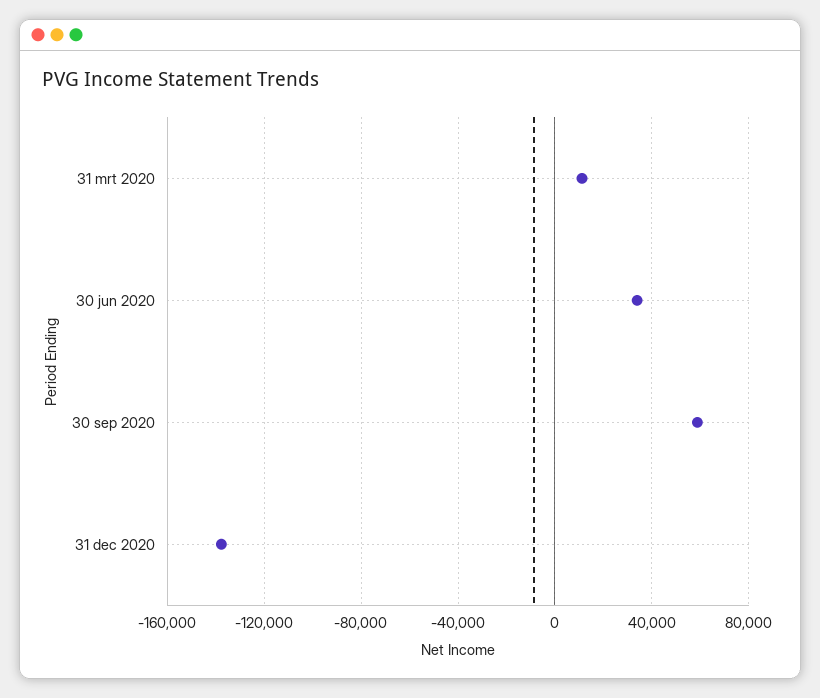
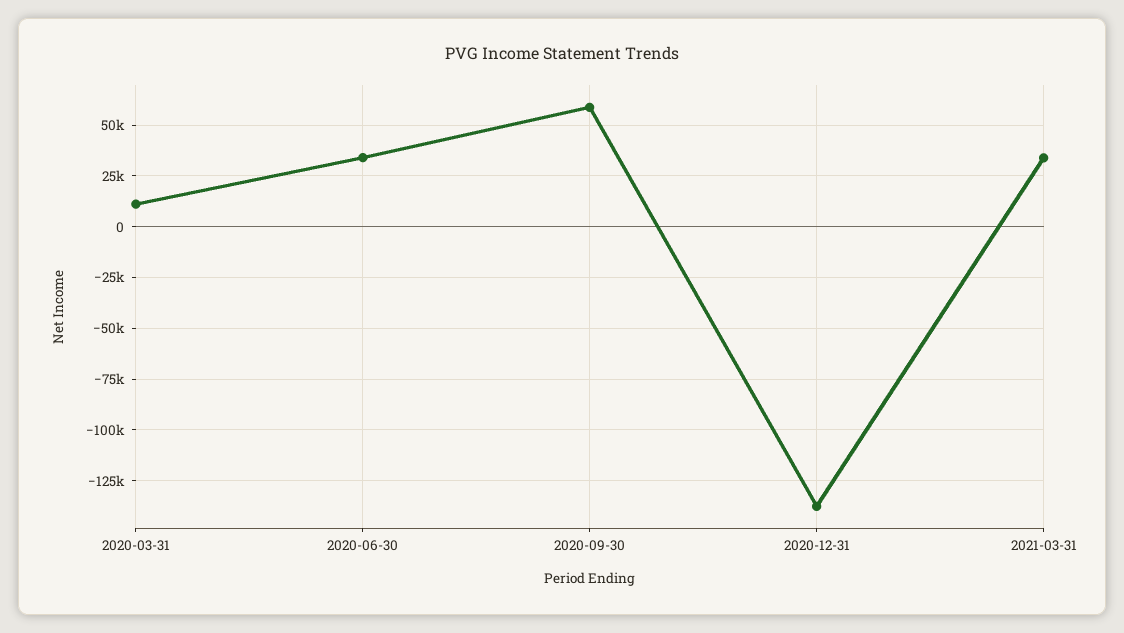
2021-03-31: none -> 35000

